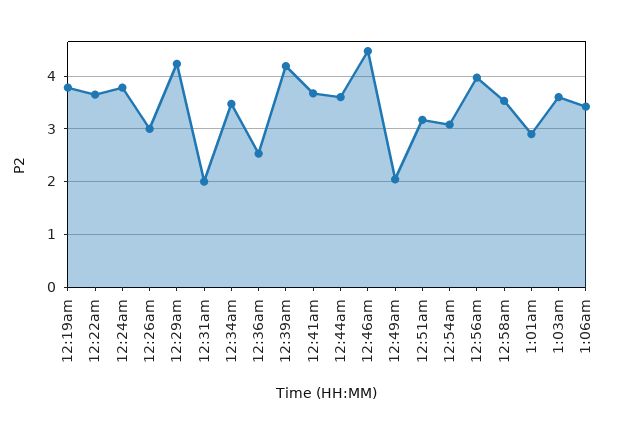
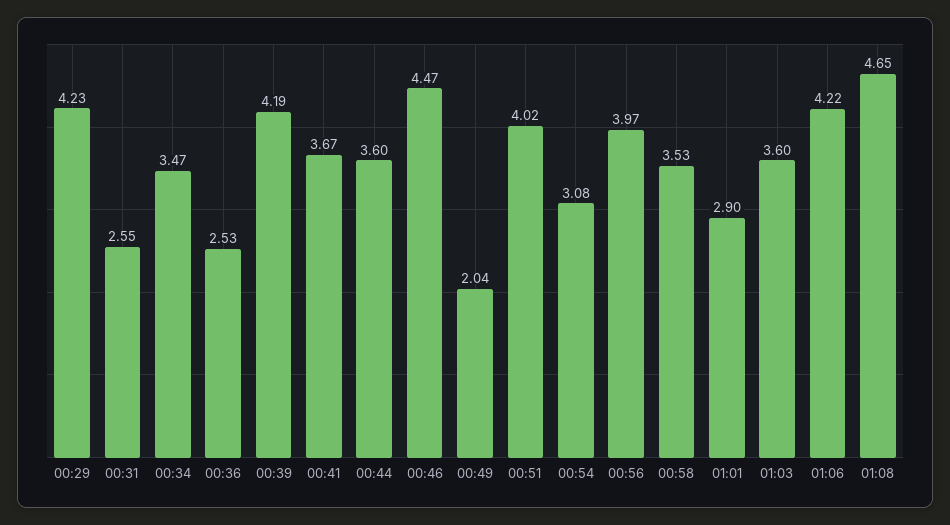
12:19am: 3.8 -> none
12:22am: 3.6 -> none
12:24am: 3.8 -> none
12:26am: 3 -> none
12:31am: 2 -> 2.55
12:51am: 3.2 -> 4.02
1:06am: 3.4 -> 4.22
01:08: none -> 4.65

